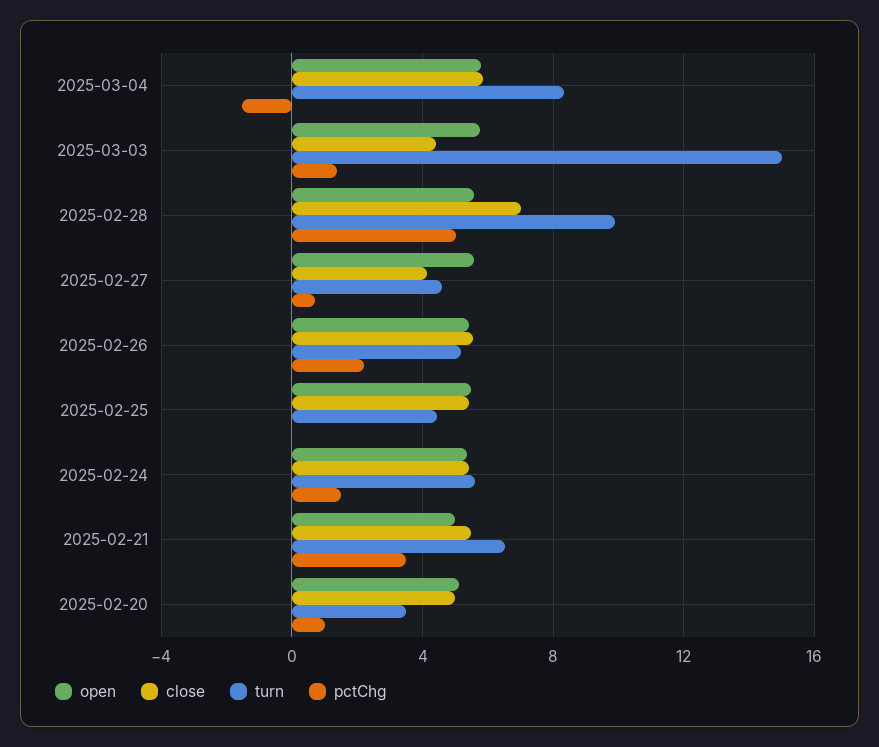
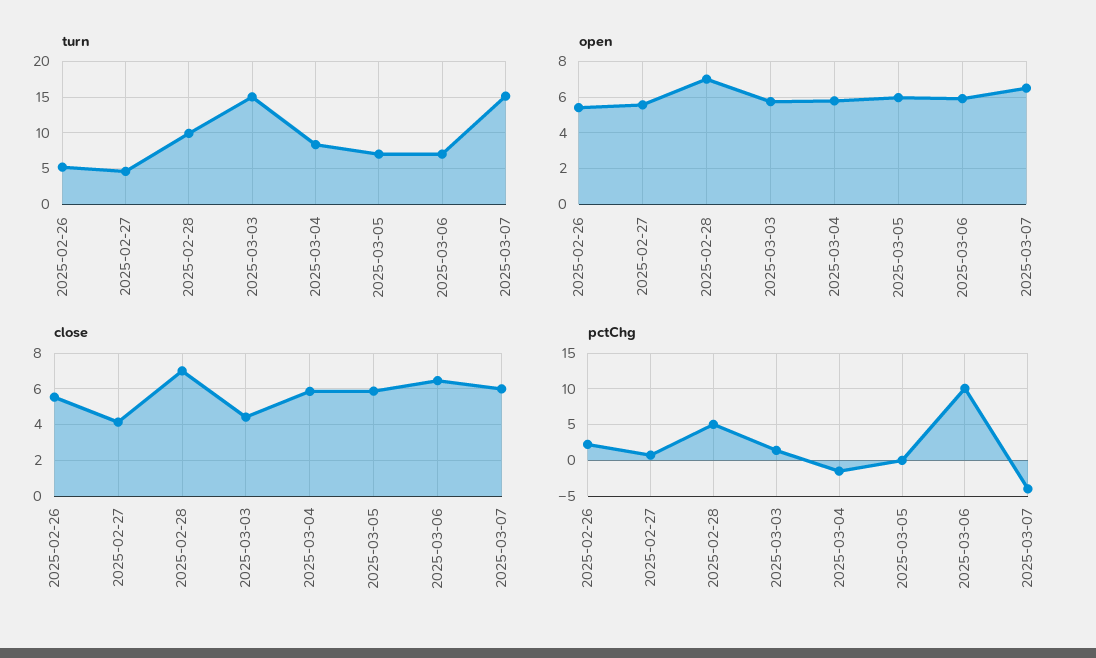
open, 2025-02-28: 5.5 -> 7
open, 2025-02-25: 5.5 -> none
close, 2025-02-25: 5.5 -> none
turn, 2025-02-25: 4.5 -> none
pctChg, 2025-02-25: 0 -> none
open, 2025-02-24: 5.5 -> none
close, 2025-02-24: 5.5 -> none
turn, 2025-02-24: 5.5 -> none
pctChg, 2025-02-24: 1.5 -> none
open, 2025-02-21: 5 -> none
close, 2025-02-21: 5.5 -> none
turn, 2025-02-21: 6.5 -> none
pctChg, 2025-02-21: 3.5 -> none
open, 2025-02-20: 5 -> none
close, 2025-02-20: 5 -> none
turn, 2025-02-20: 3.5 -> none
pctChg, 2025-02-20: 1 -> none
turn, 2025-03-05: none -> 7
turn, 2025-03-06: none -> 7
turn, 2025-03-07: none -> 15
open, 2025-03-05: none -> 6
open, 2025-03-06: none -> 6
open, 2025-03-07: none -> 6.5
close, 2025-03-05: none -> 6
close, 2025-03-06: none -> 6.5
close, 2025-03-07: none -> 6
pctChg, 2025-03-05: none -> 0
pctChg, 2025-03-06: none -> 10
pctChg, 2025-03-07: none -> -4

